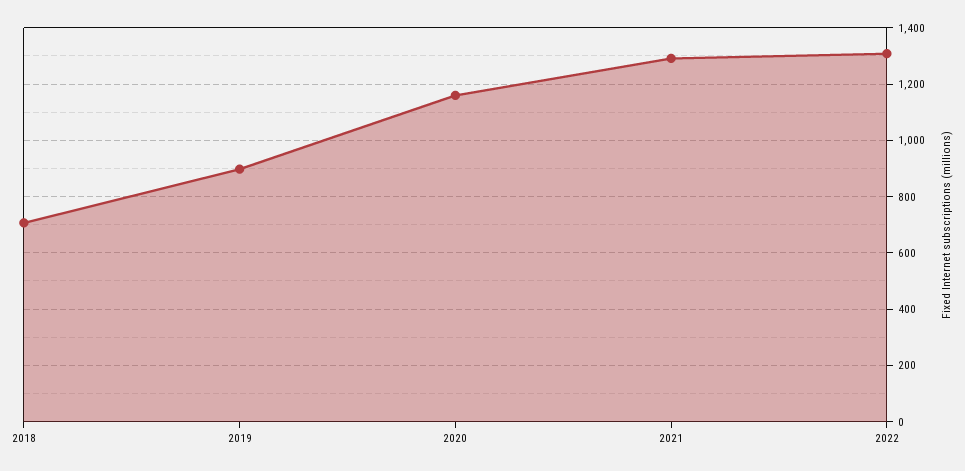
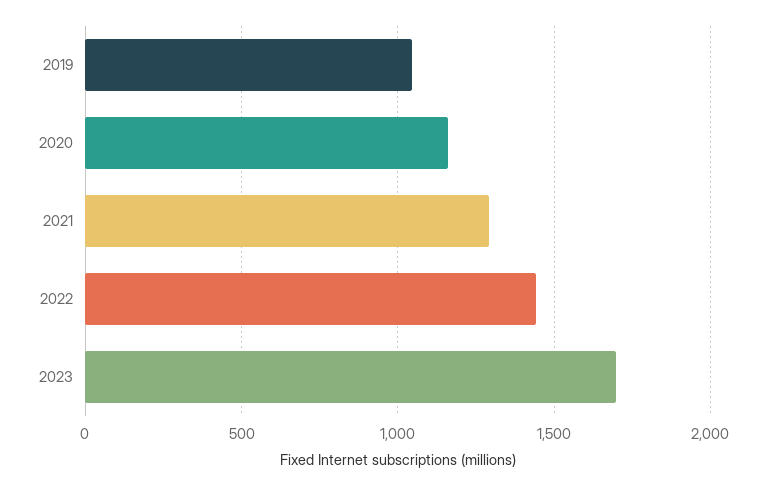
2018: 700 -> none
2019: 900 -> 1050
2022: 1300 -> 1450
2023: none -> 1700

